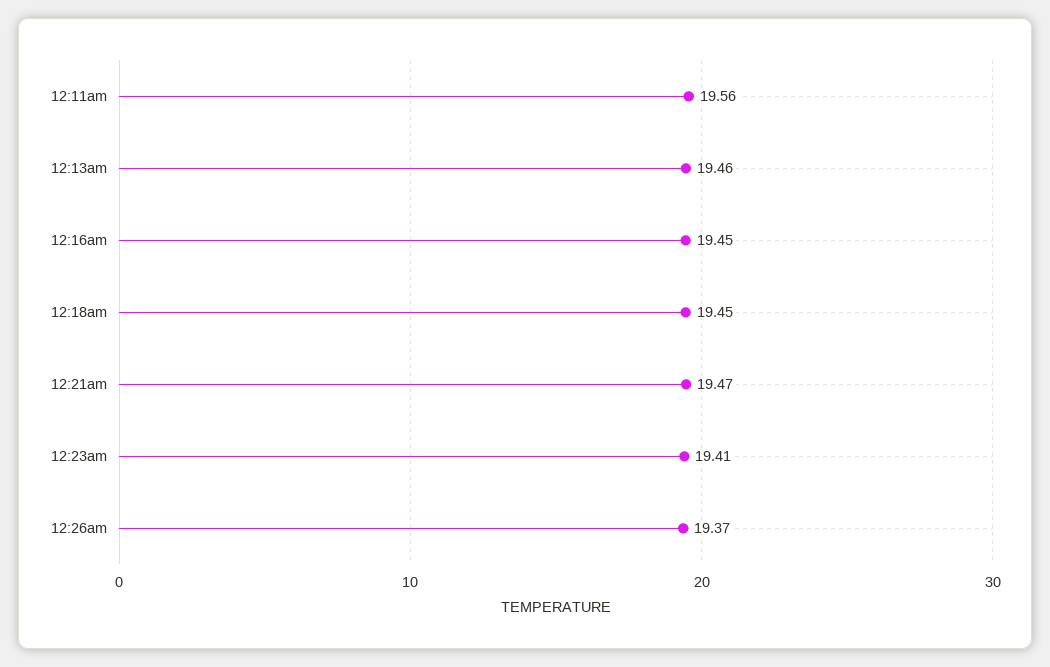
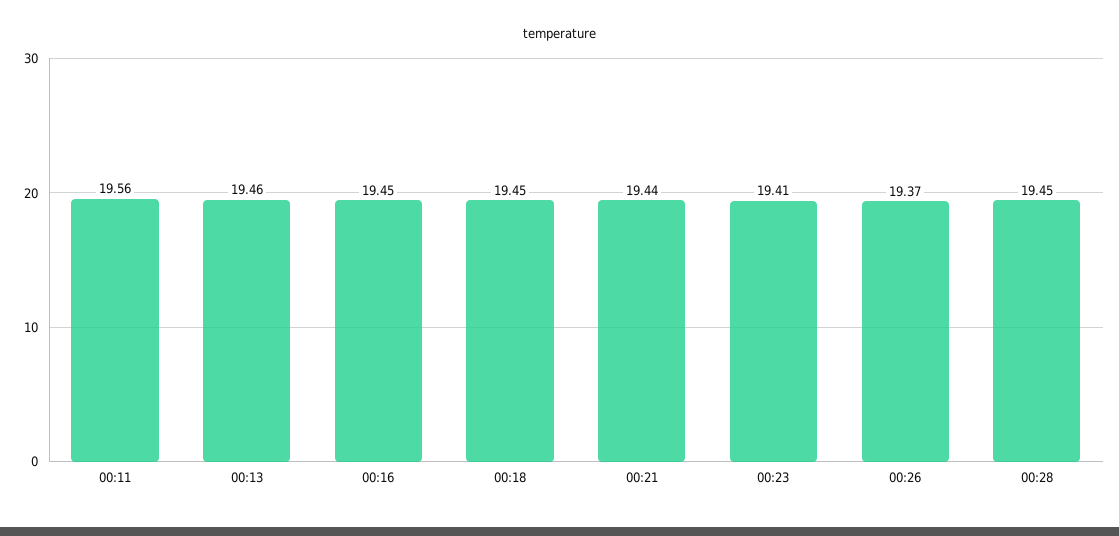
12:21am: 19.47 -> 19.44
00:28: none -> 19.45

